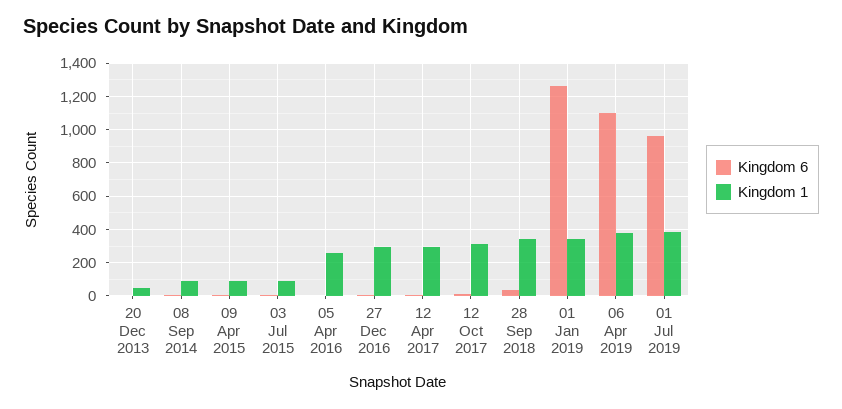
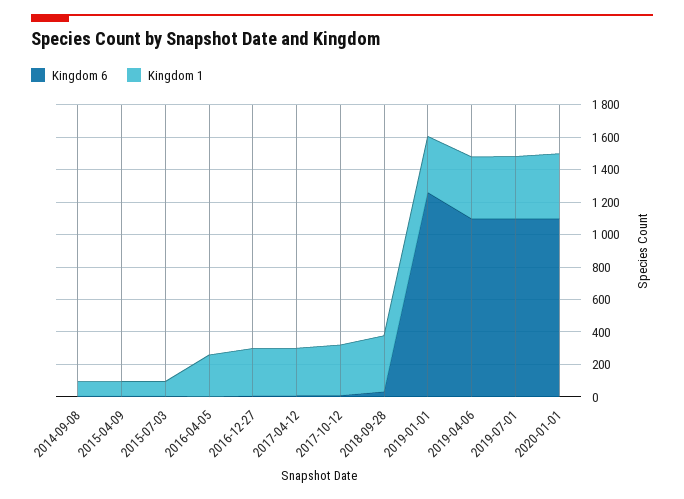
Kingdom 6, 20 Dec 2013: 0 -> none
Kingdom 1, 20 Dec 2013: 50 -> none
Kingdom 6, 01 Jul 2019: 950 -> 1100
Kingdom 6, 2020-01-01: none -> 1100
Kingdom 1, 2020-01-01: none -> 400

